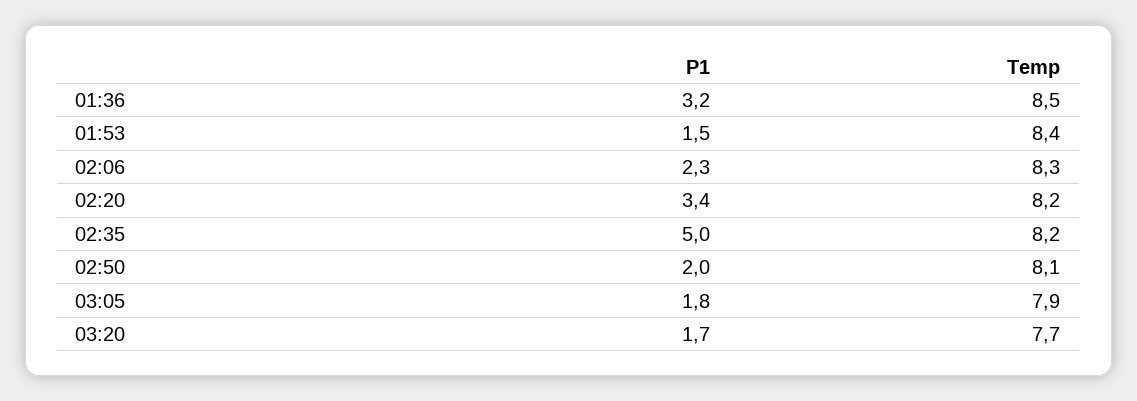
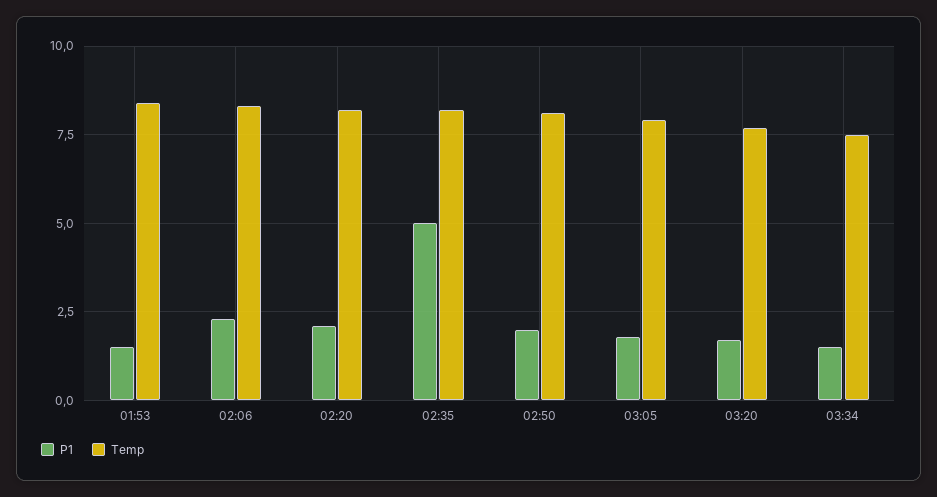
P1, 01:36: 3.2 -> none
Temp, 01:36: 8.5 -> none
P1, 02:20: 3.4 -> 2
P1, 03:34: none -> 1.5
Temp, 03:34: none -> 7.5

